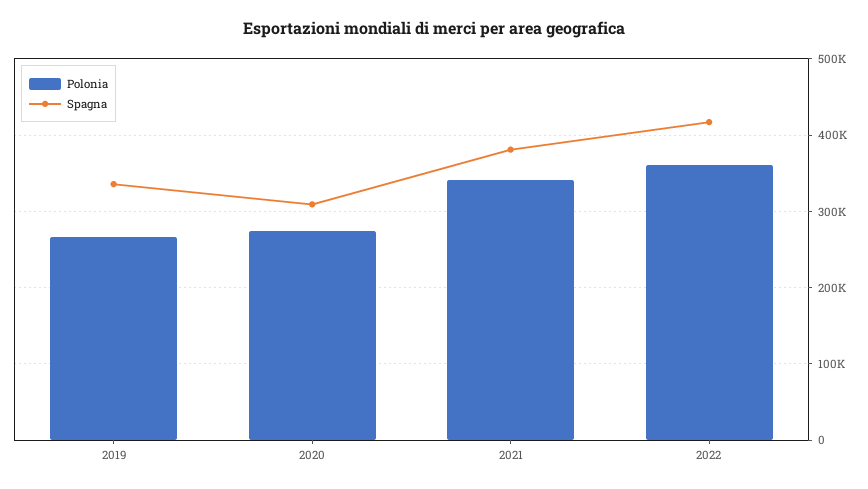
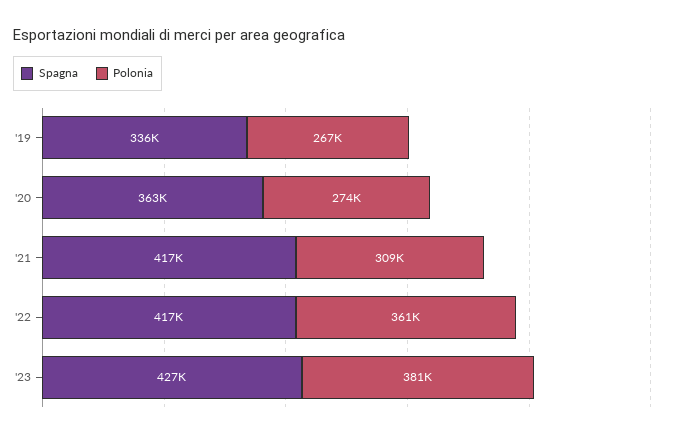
Spagna, 2020: 310000 -> 363000
Polonia, 2021: 340000 -> 309000
Spagna, 2021: 380000 -> 417000
Spagna, '23: none -> 427000
Polonia, '23: none -> 381000

